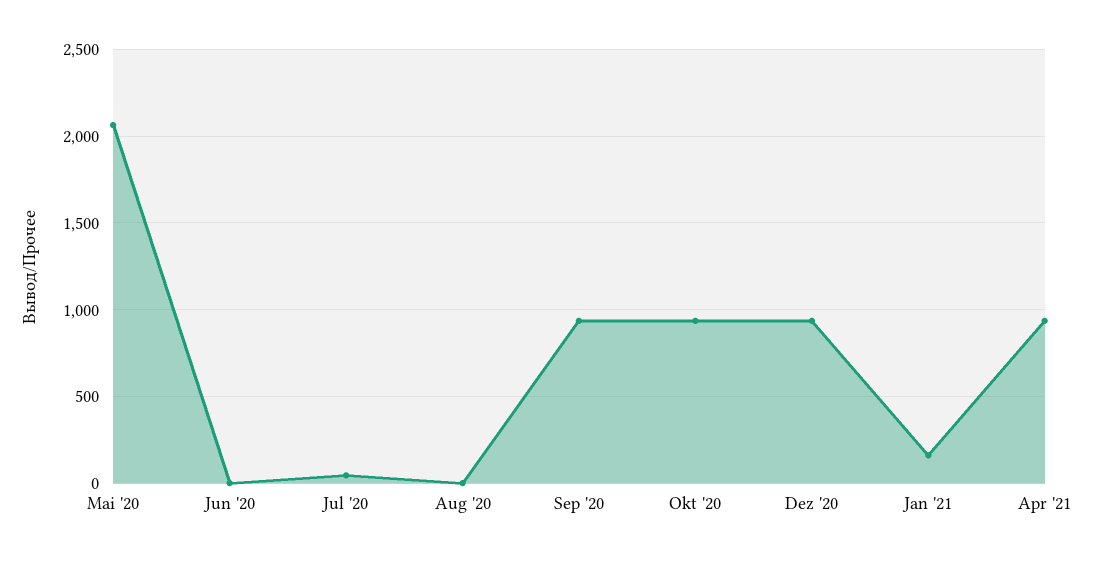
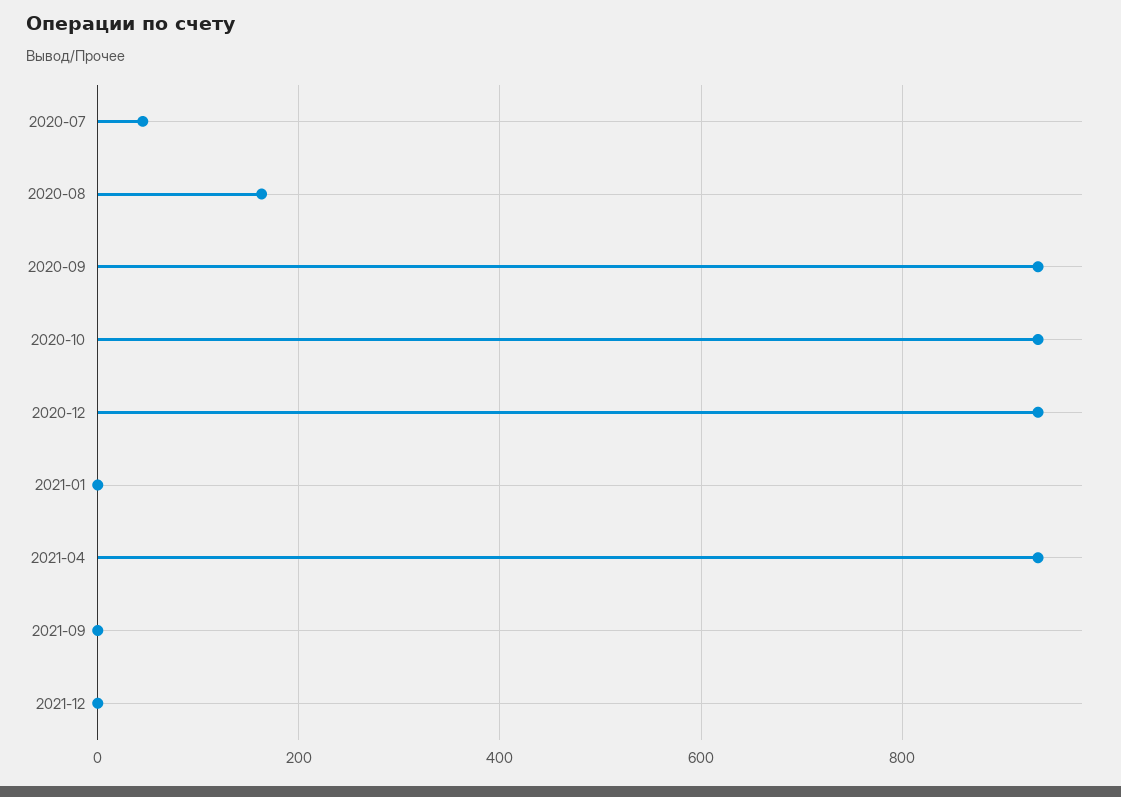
Mai '20: 2050 -> none
Jun '20: 0 -> none
Aug '20: 0 -> 160
Jan '21: 150 -> 0
2021-09: none -> 0
2021-12: none -> 0

